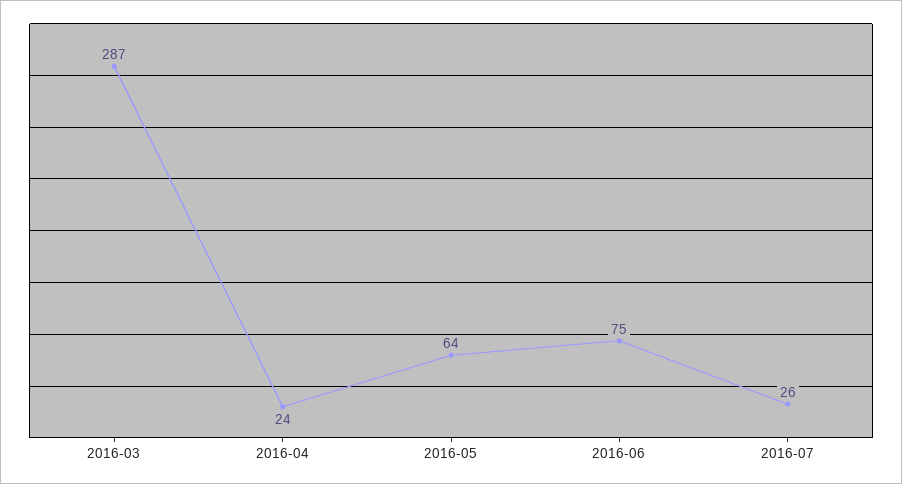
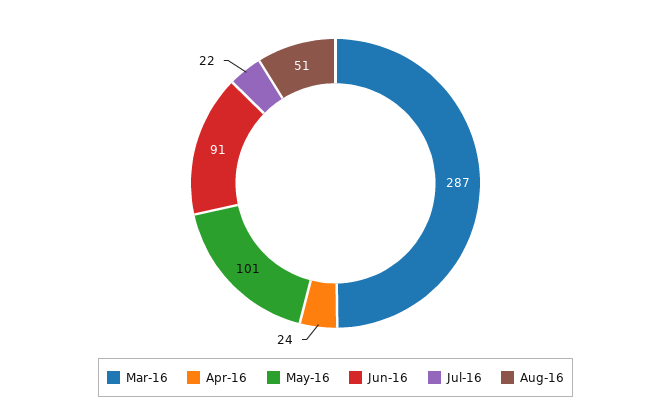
2016-05: 64 -> 101
2016-06: 75 -> 91
2016-07: 26 -> 22
Aug-16: none -> 51

